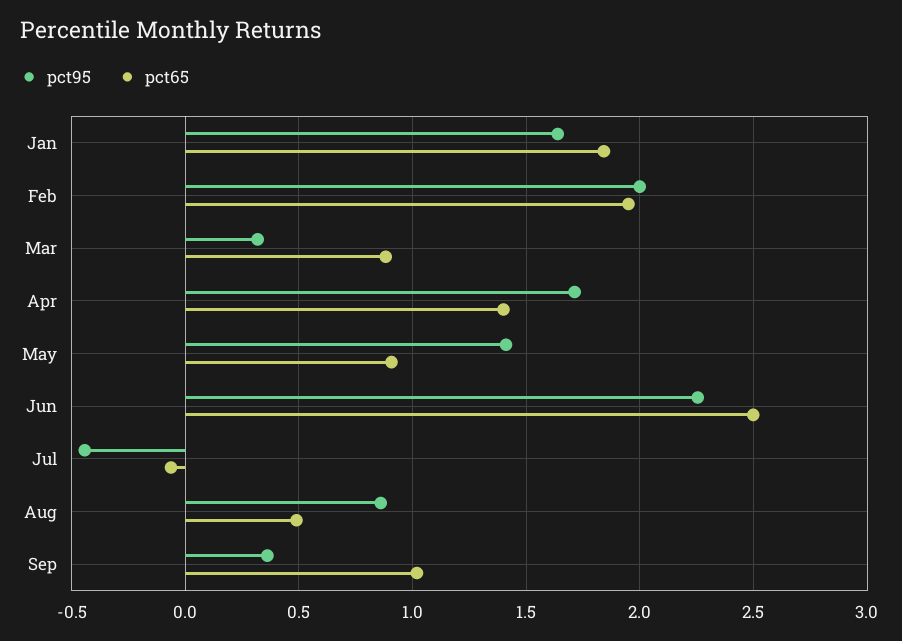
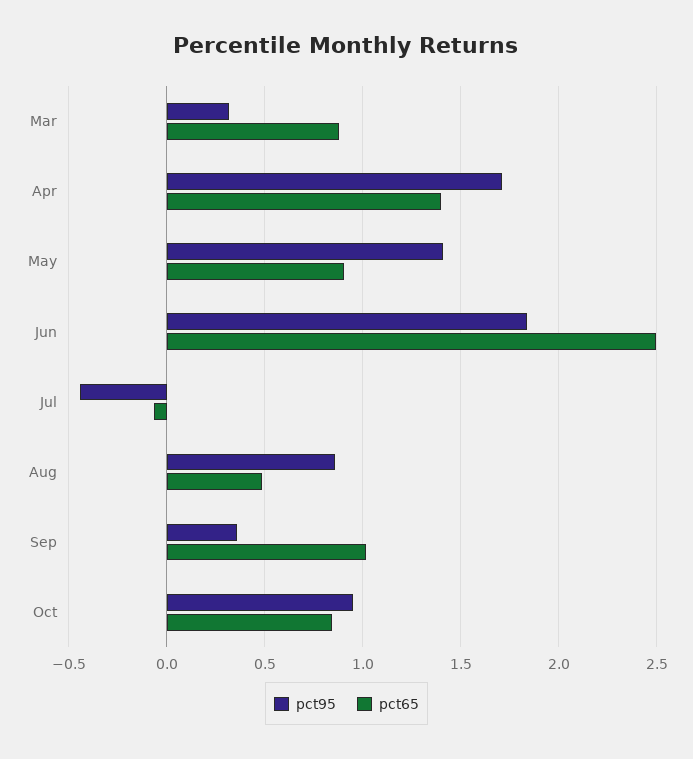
pct95, Jan: 1.65 -> none
pct65, Jan: 1.85 -> none
pct95, Feb: 2 -> none
pct65, Feb: 1.95 -> none
pct95, Jun: 2.25 -> 1.85
pct95, Oct: none -> 0.95
pct65, Oct: none -> 0.85

